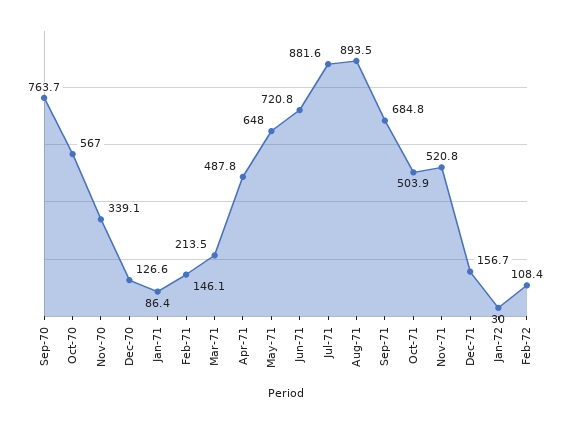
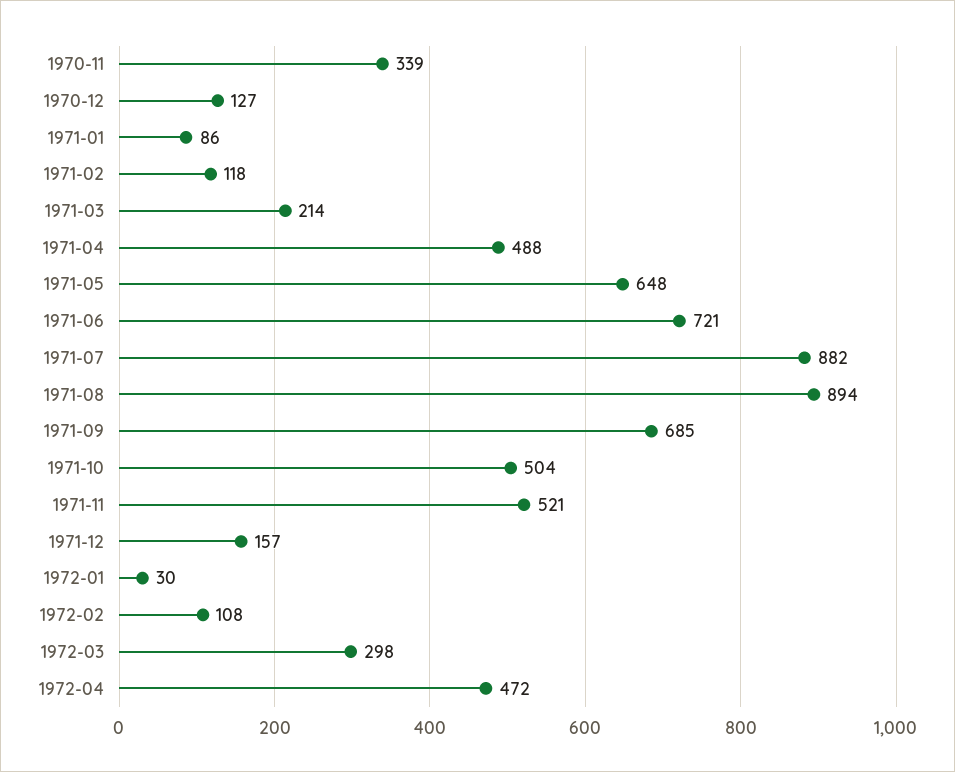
Sep-70: 763.7 -> none
Oct-70: 567 -> none
Feb-71: 146.1 -> 118
1972-03: none -> 298
1972-04: none -> 472

